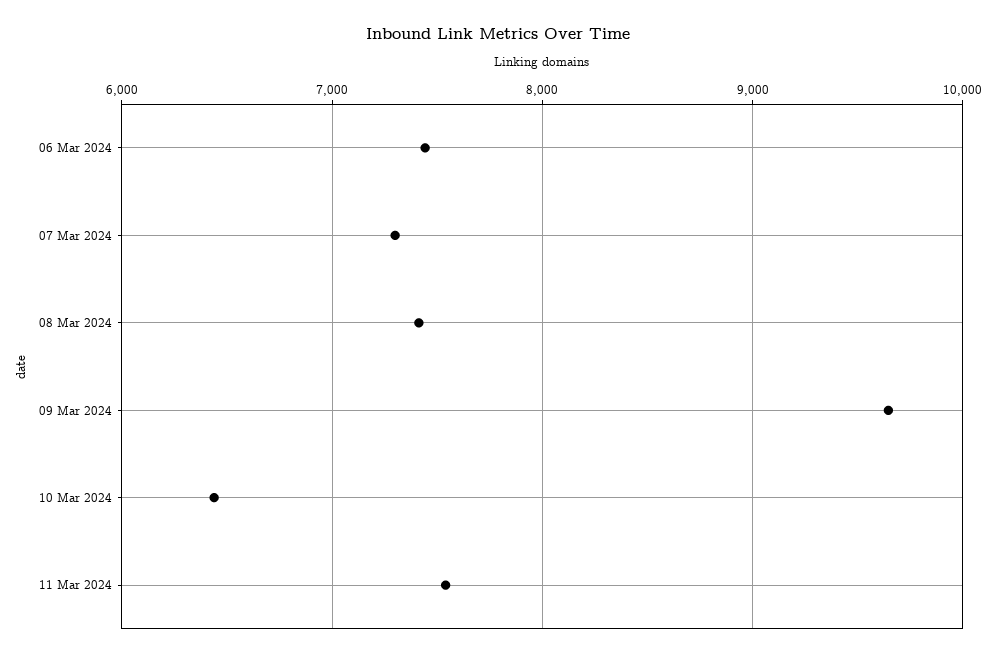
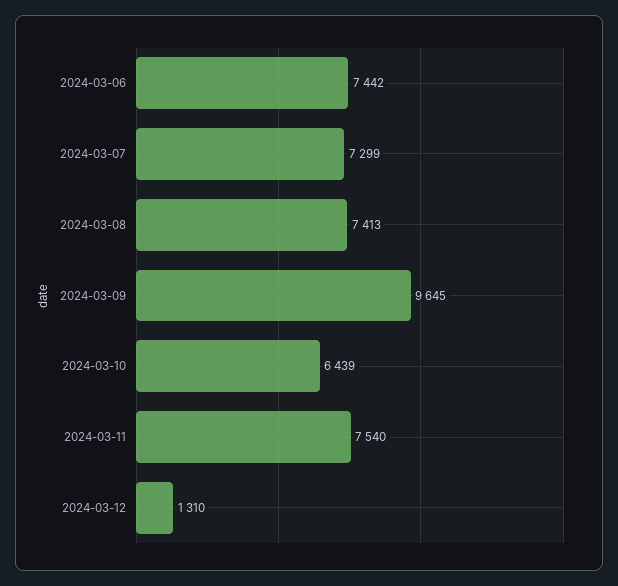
2024-03-12: none -> 1310

